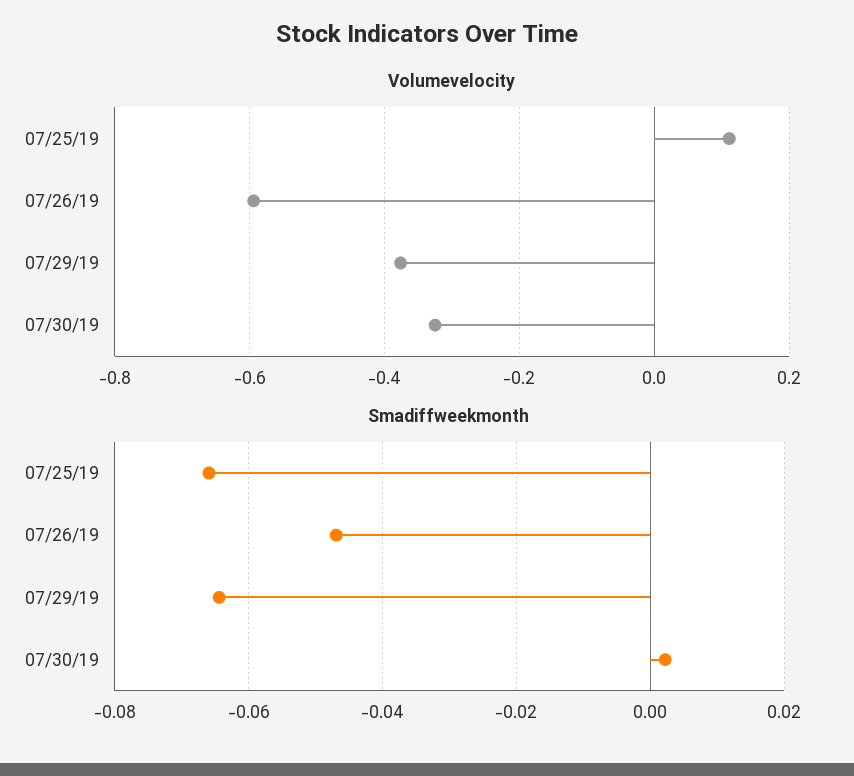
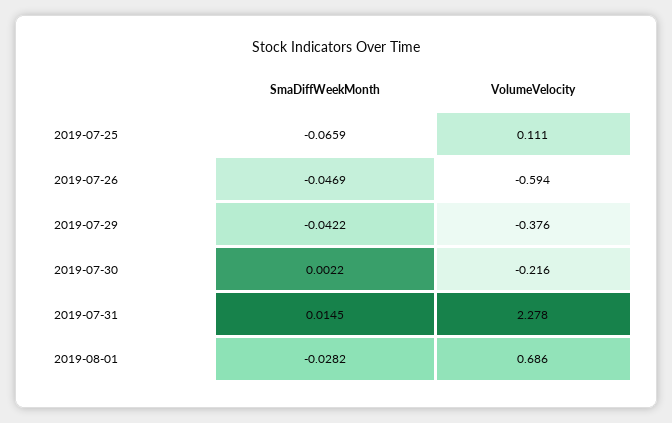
Volumevelocity, 07/30/19: -0.32 -> -0.216
Smadiffweekmonth, 07/29/19: -0.064 -> -0.0422
Smadiffweekmonth, 2019-07-31: none -> 0.0145
Volumevelocity, 2019-07-31: none -> 2.278
Smadiffweekmonth, 2019-08-01: none -> -0.0282
Volumevelocity, 2019-08-01: none -> 0.686

